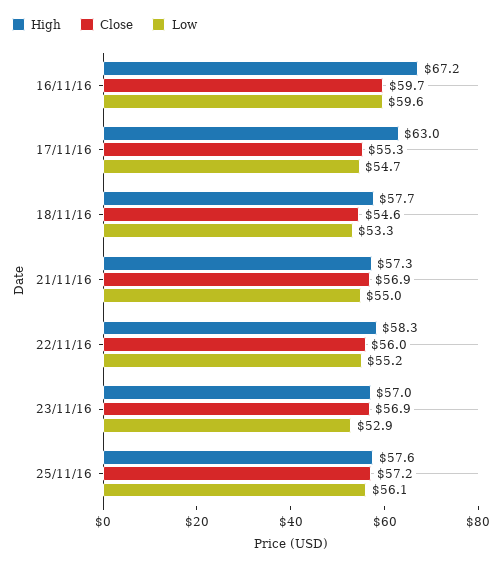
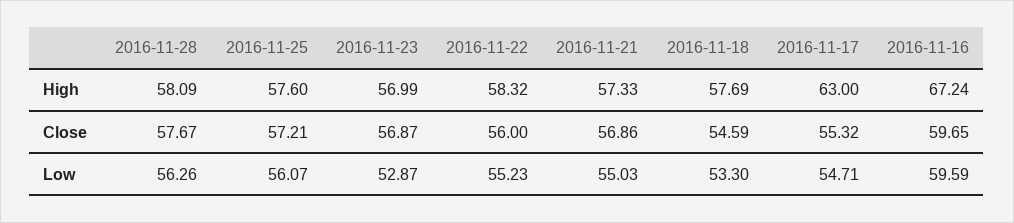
High, 2016-11-28: none -> 58.09
Close, 2016-11-28: none -> 57.67
Low, 2016-11-28: none -> 56.26

